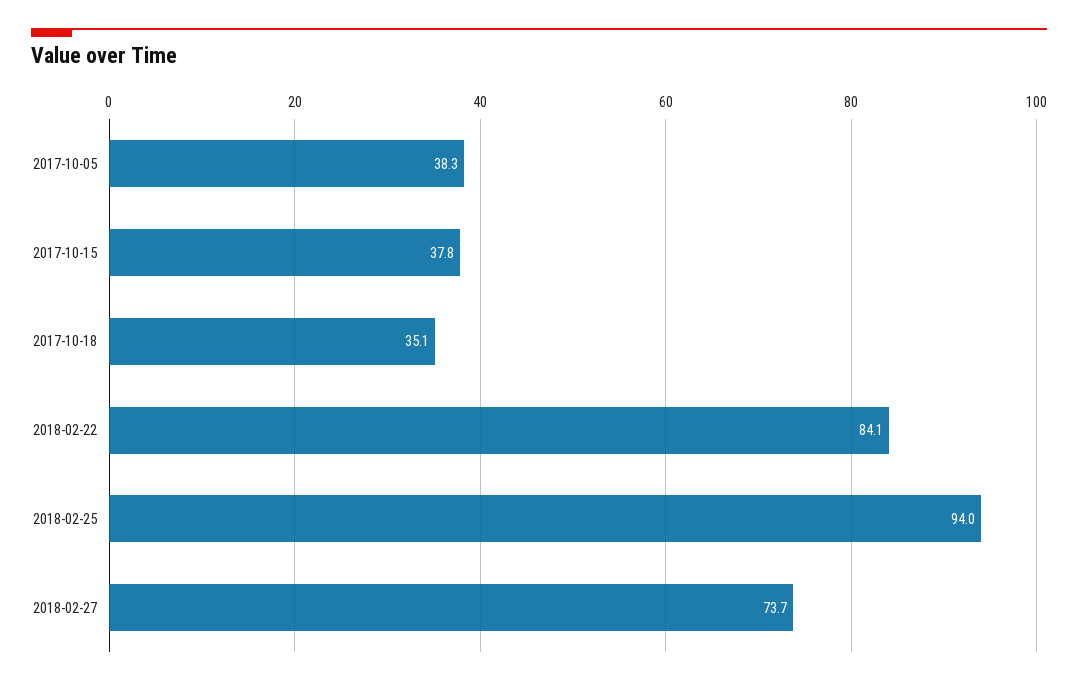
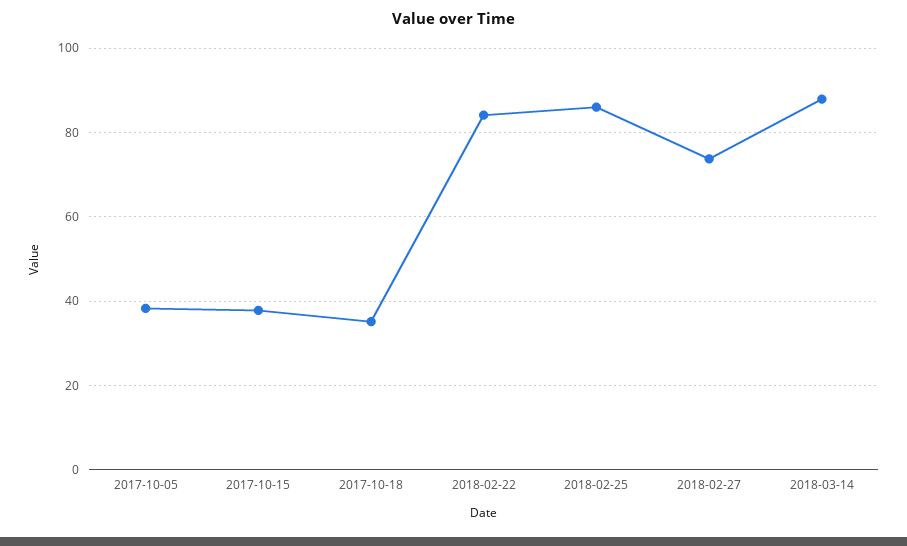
2018-02-25: 94 -> 86
2018-03-14: none -> 88

